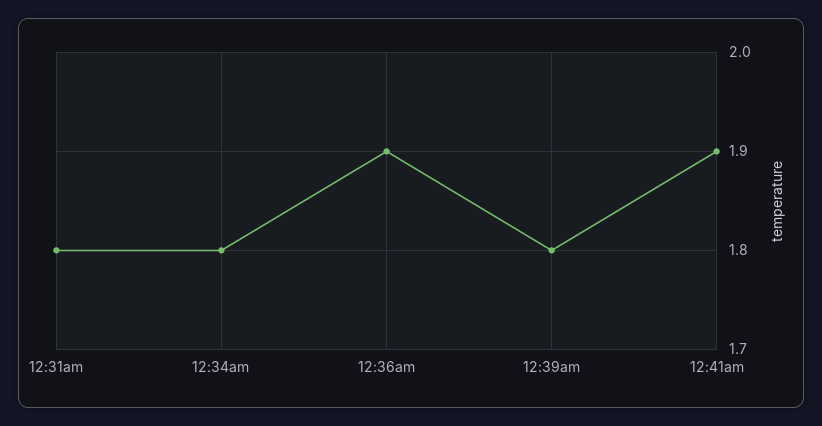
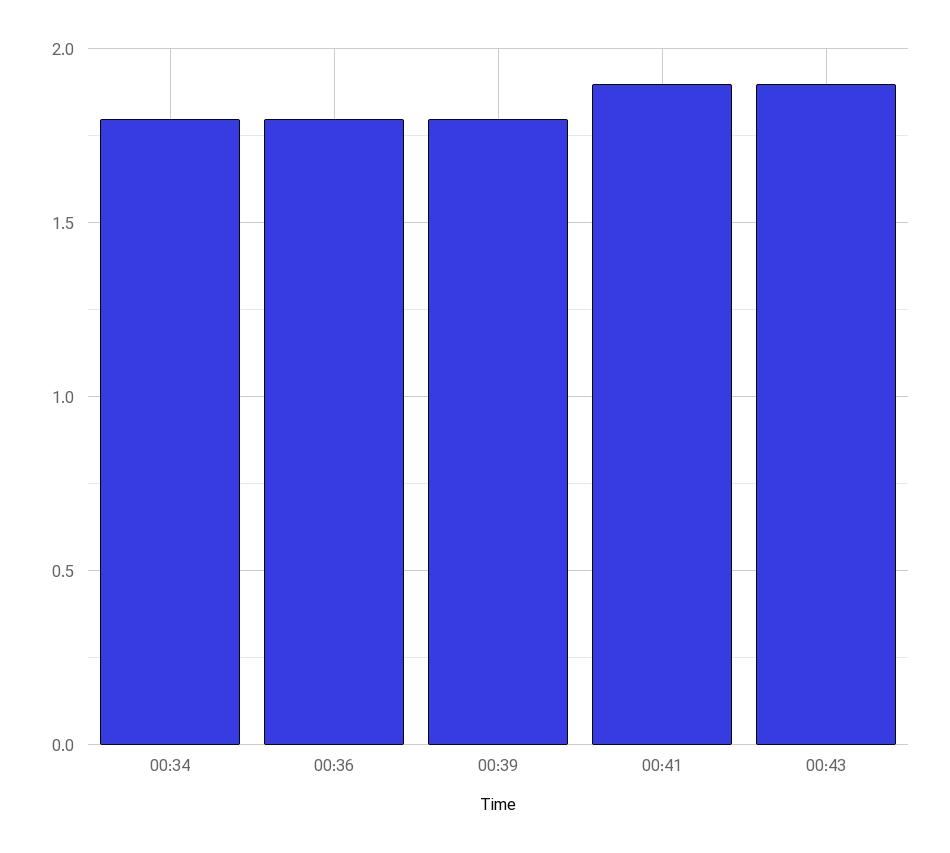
12:31am: 1.8 -> none
12:36am: 1.9 -> 1.8
00:43: none -> 1.9

